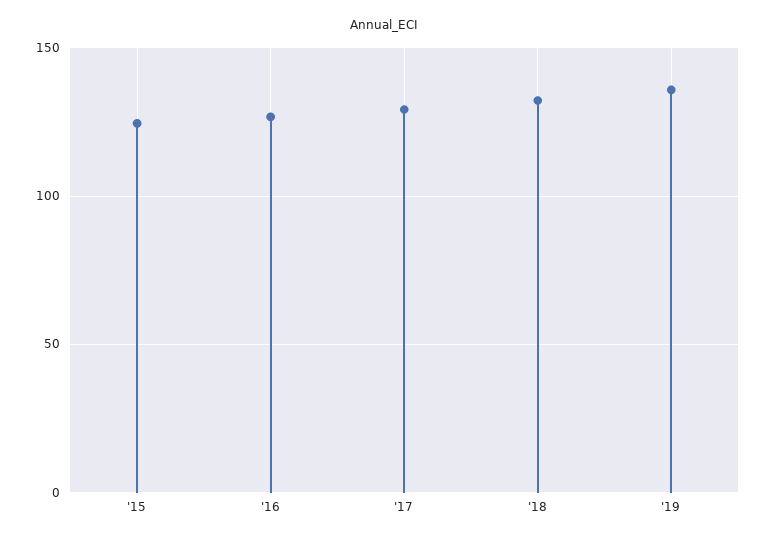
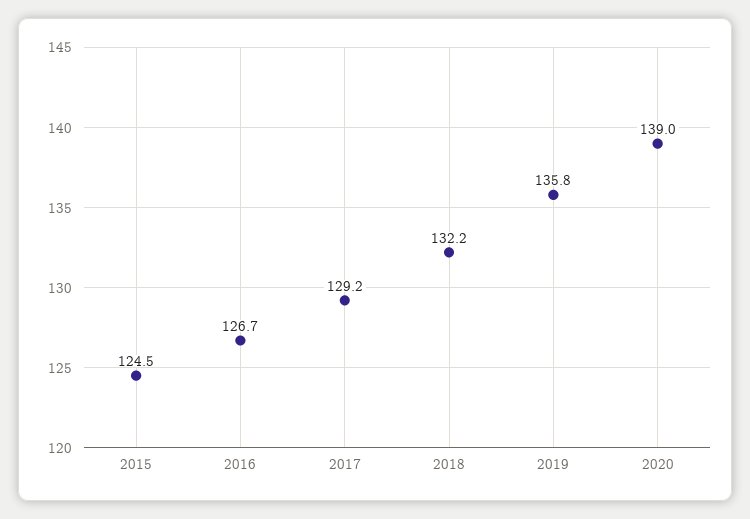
2020: none -> 139

